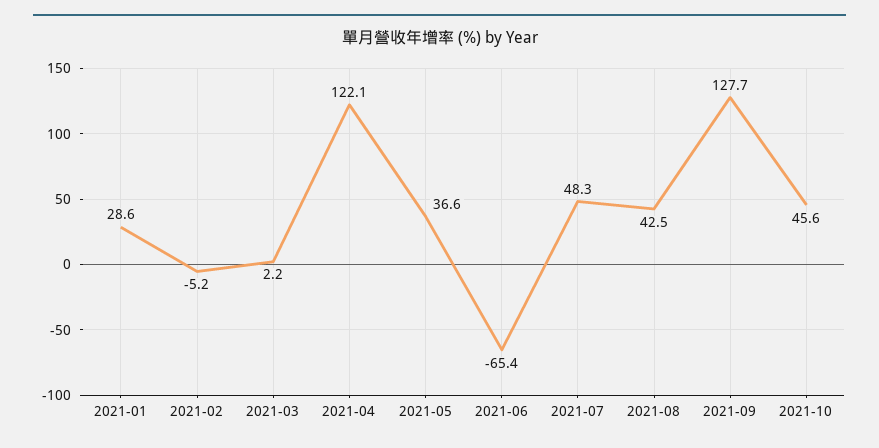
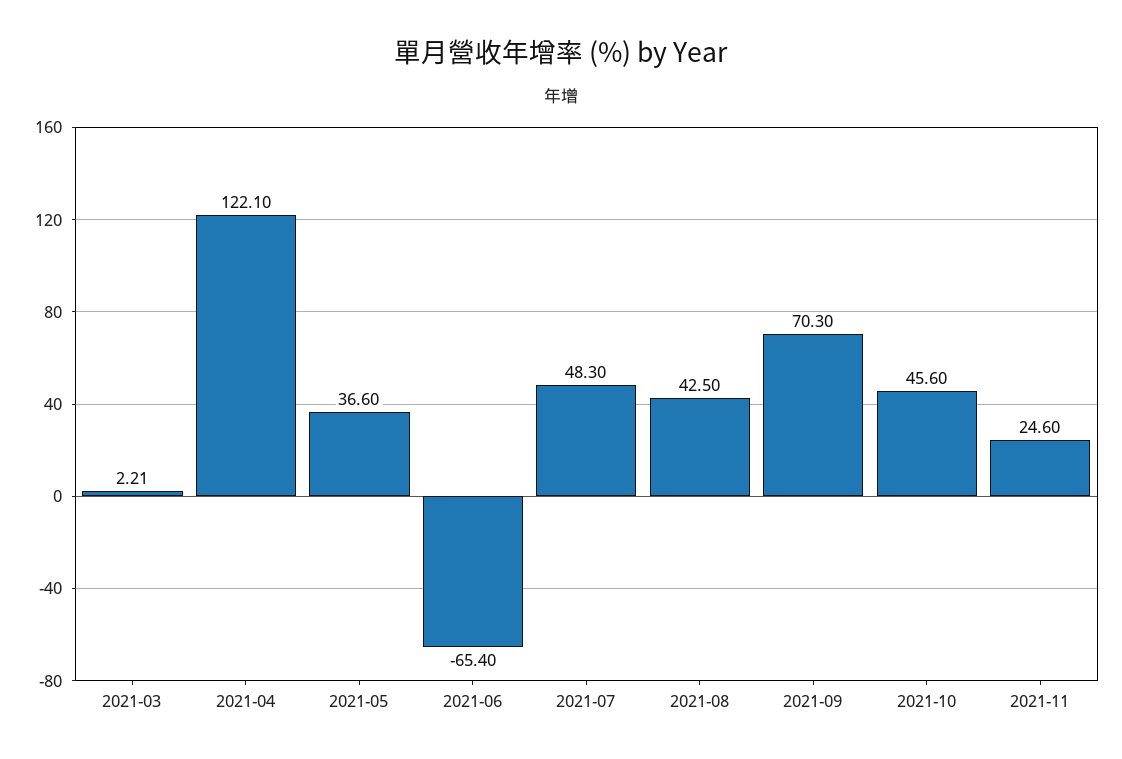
2021-01: 28.6 -> none
2021-02: -5.2 -> none
2021-09: 127.7 -> 70.3
2021-11: none -> 24.6

